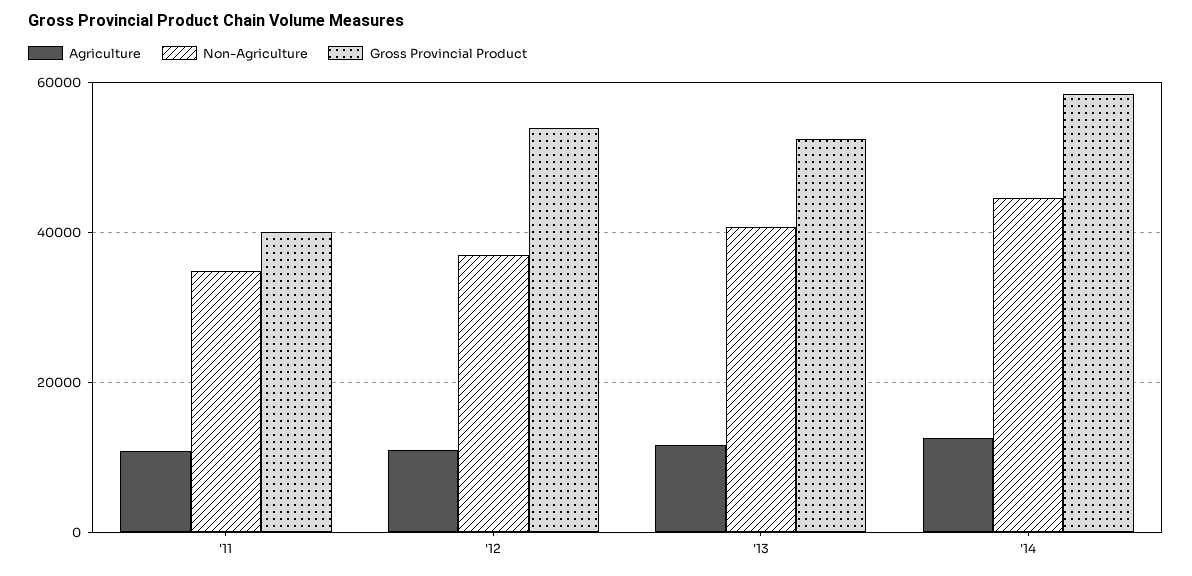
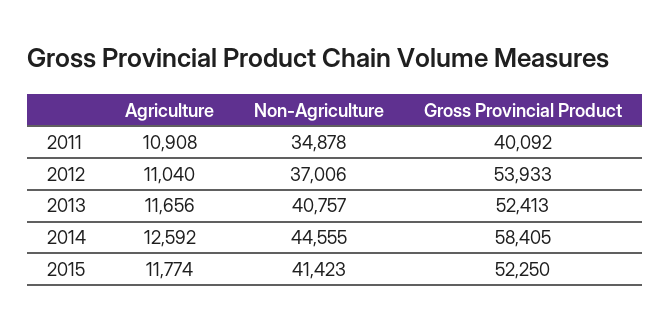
Agriculture, 2015: none -> 11774
Non-Agriculture, 2015: none -> 41423
Gross Provincial Product, 2015: none -> 52250

